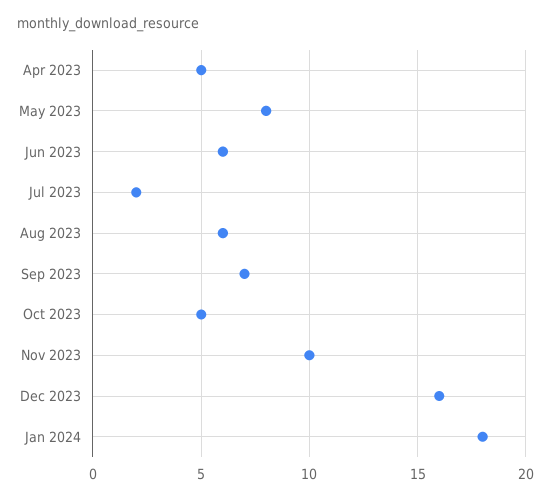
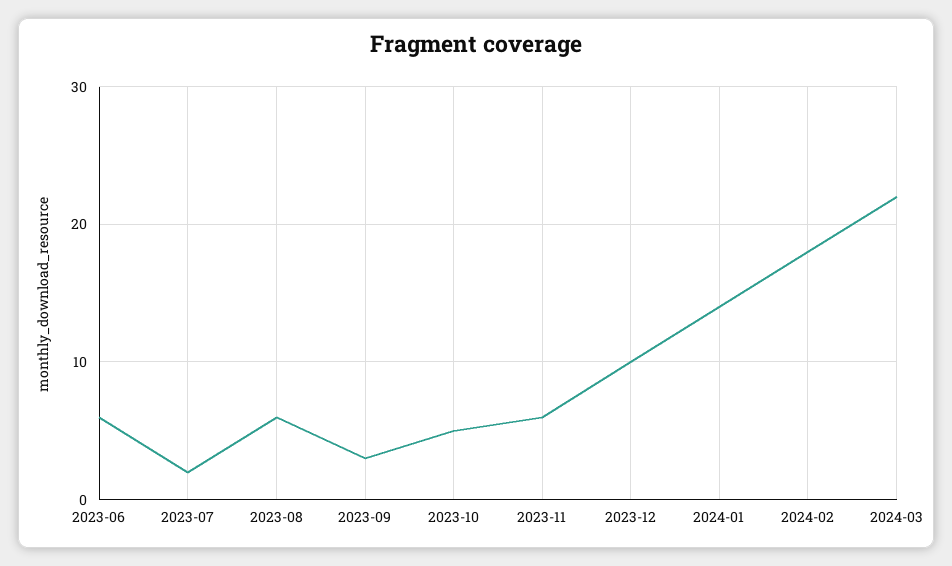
Apr 2023: 5 -> none
May 2023: 8 -> none
Sep 2023: 7 -> 3
Nov 2023: 10 -> 6
Dec 2023: 16 -> 10
Jan 2024: 18 -> 14
2024-02: none -> 18
2024-03: none -> 22

